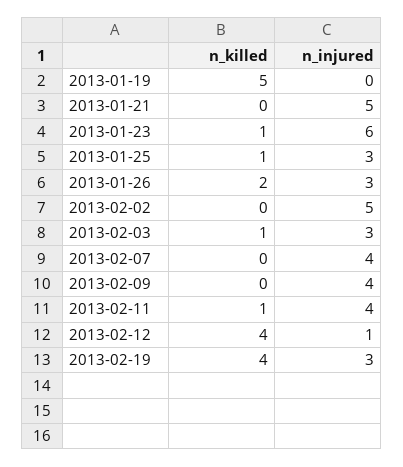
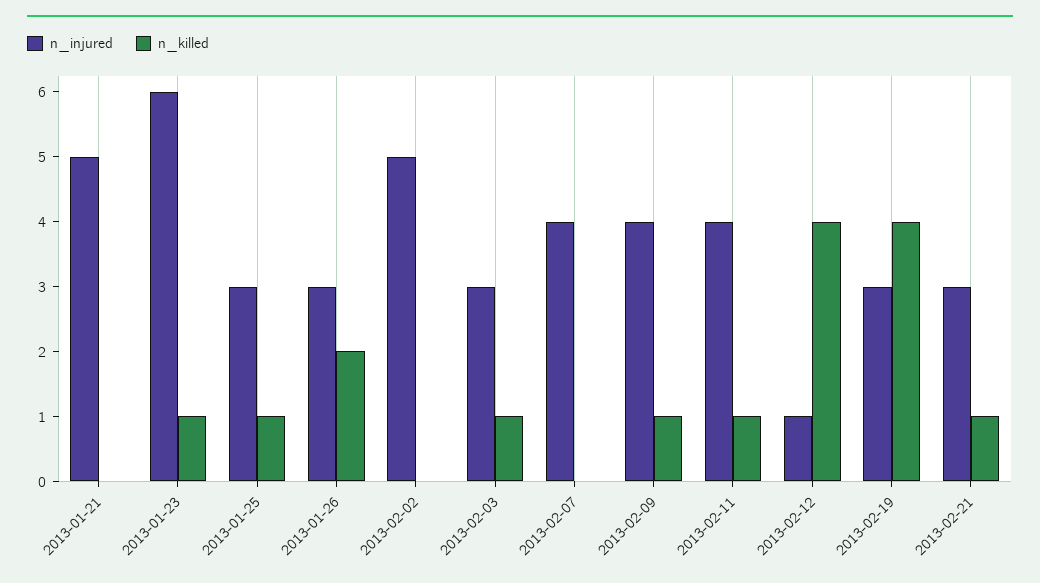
n_killed, 2013-01-19: 5 -> none
n_injured, 2013-01-19: 0 -> none
n_killed, 2013-02-09: 0 -> 1
n_injured, 2013-02-21: none -> 3
n_killed, 2013-02-21: none -> 1

